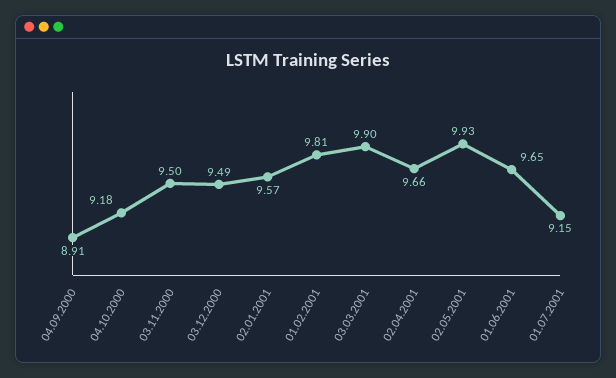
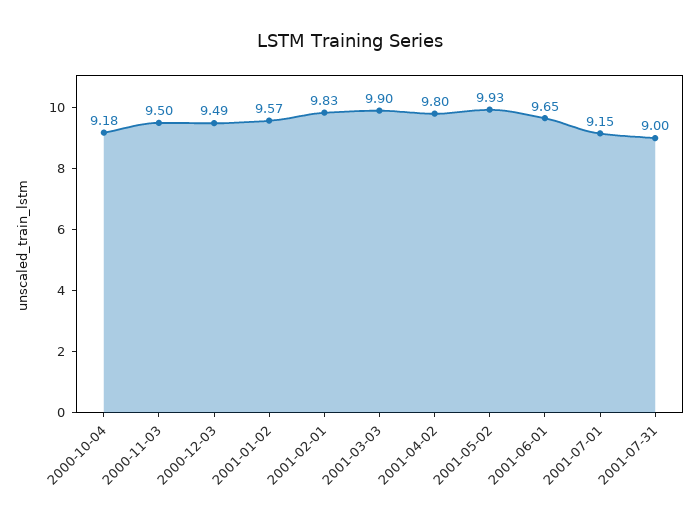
04.09.2000: 8.91 -> none
01.02.2001: 9.81 -> 9.83
02.04.2001: 9.66 -> 9.8
2001-07-31: none -> 9

